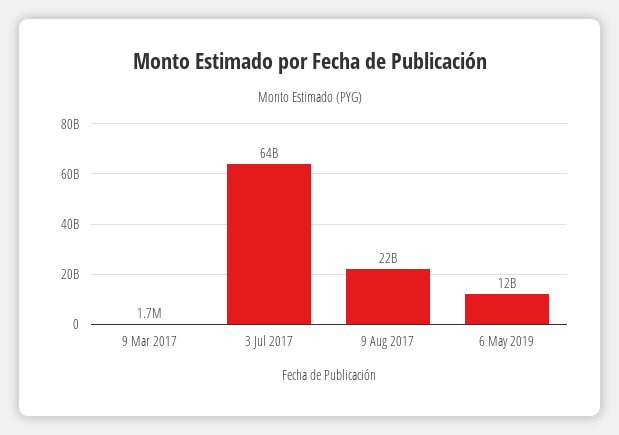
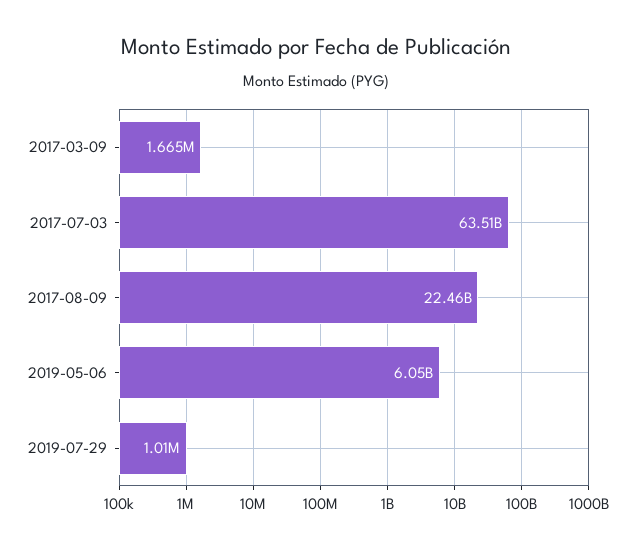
6 May 2019: 12000000000 -> 6050000000
2019-07-29: none -> 1010000

